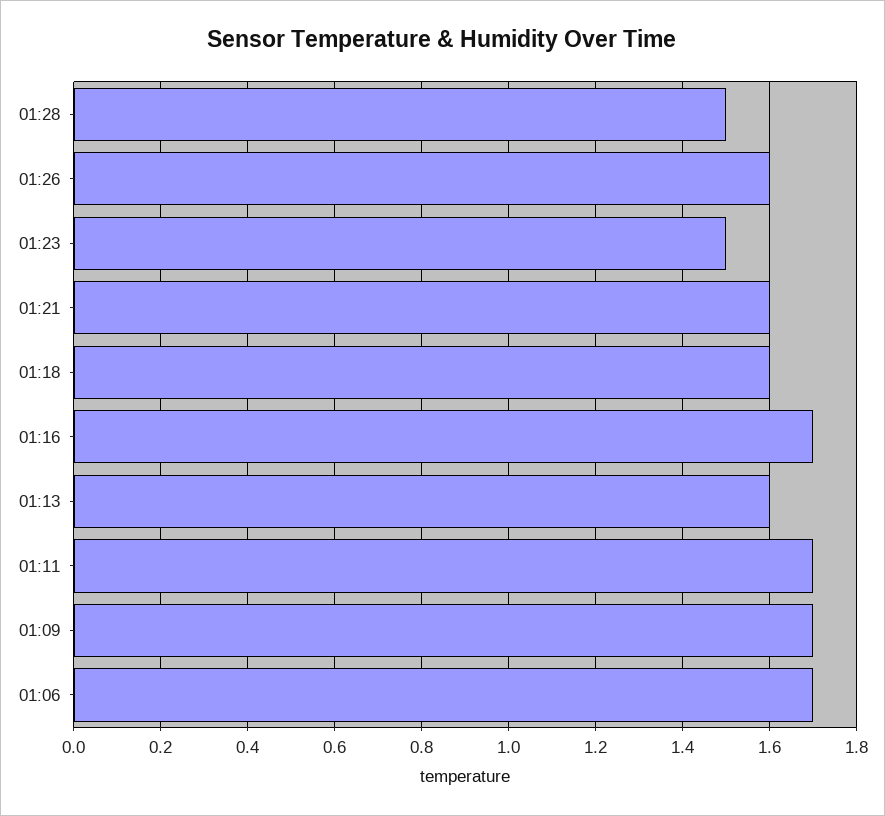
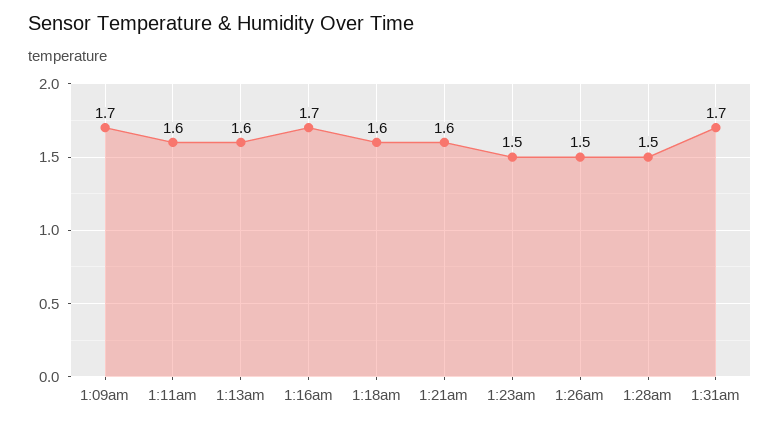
01:26: 1.6 -> 1.5
01:11: 1.7 -> 1.6
01:06: 1.7 -> none
1:31am: none -> 1.7

